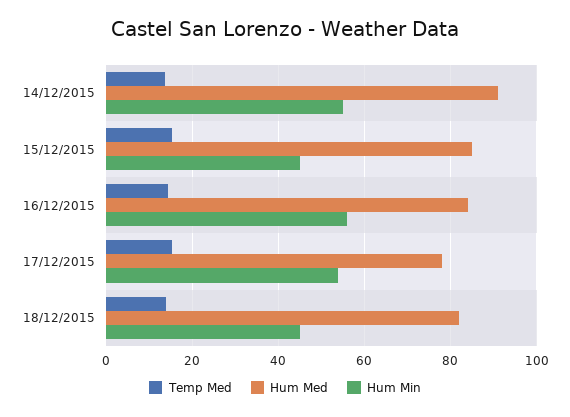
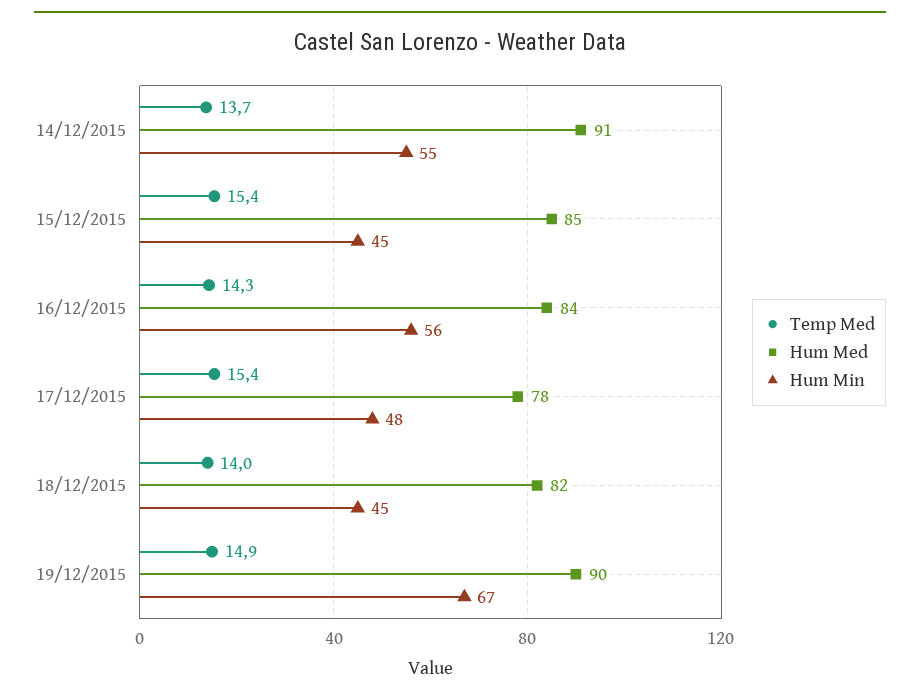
Hum Min, 17/12/2015: 54 -> 48
Temp Med, 19/12/2015: none -> 14.9
Hum Med, 19/12/2015: none -> 90
Hum Min, 19/12/2015: none -> 67

